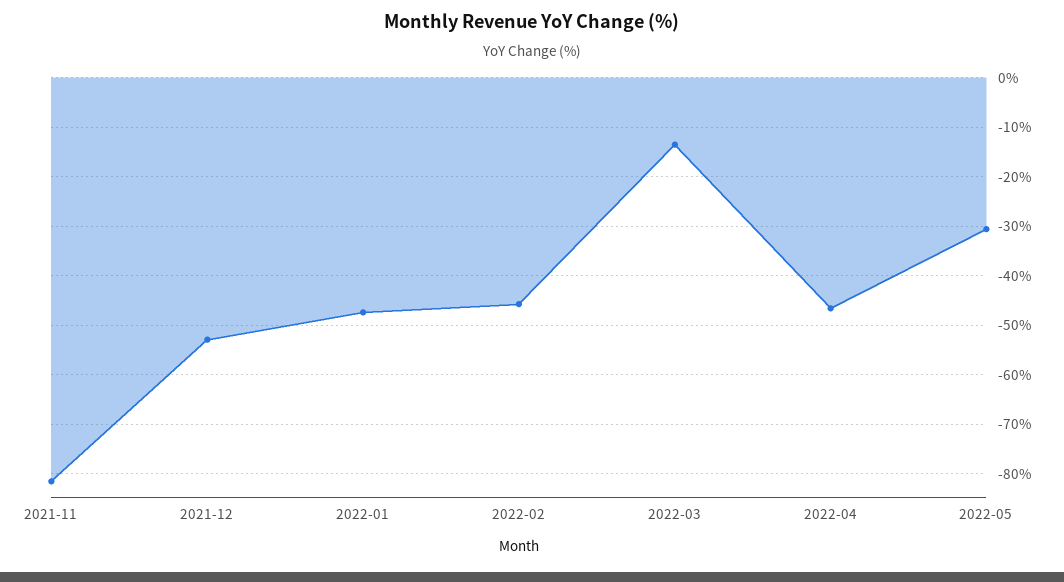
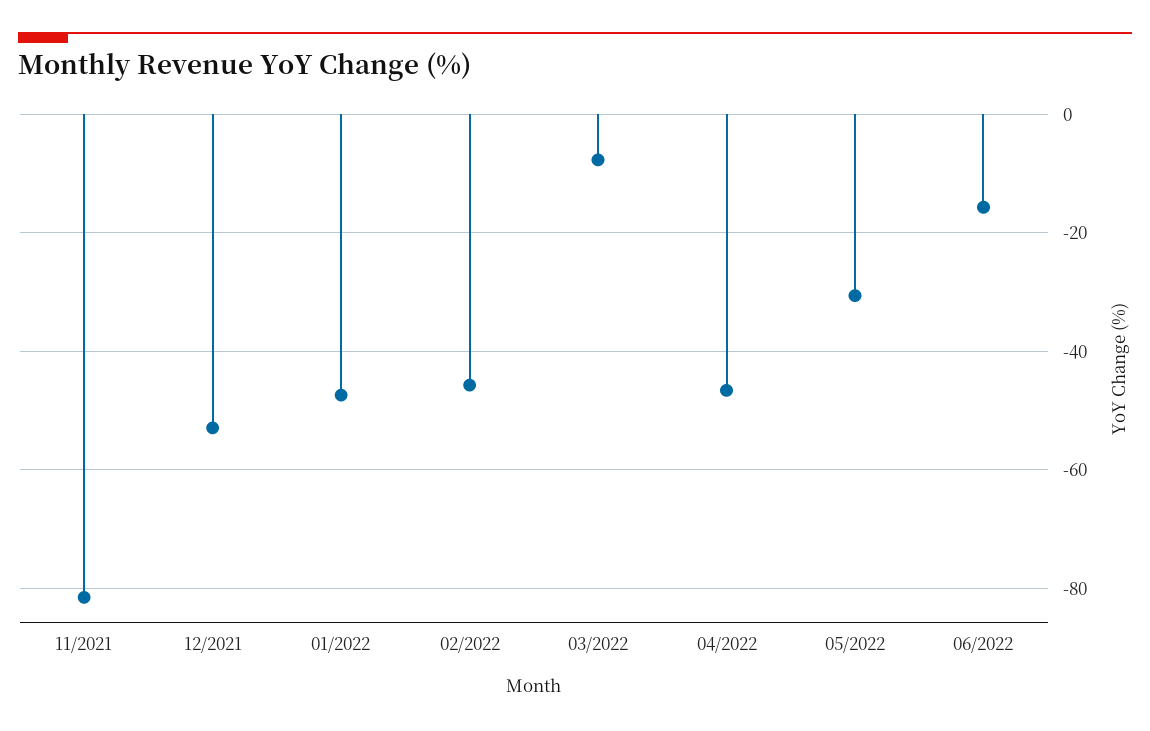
2022-03: -14 -> -8
06/2022: none -> -16

